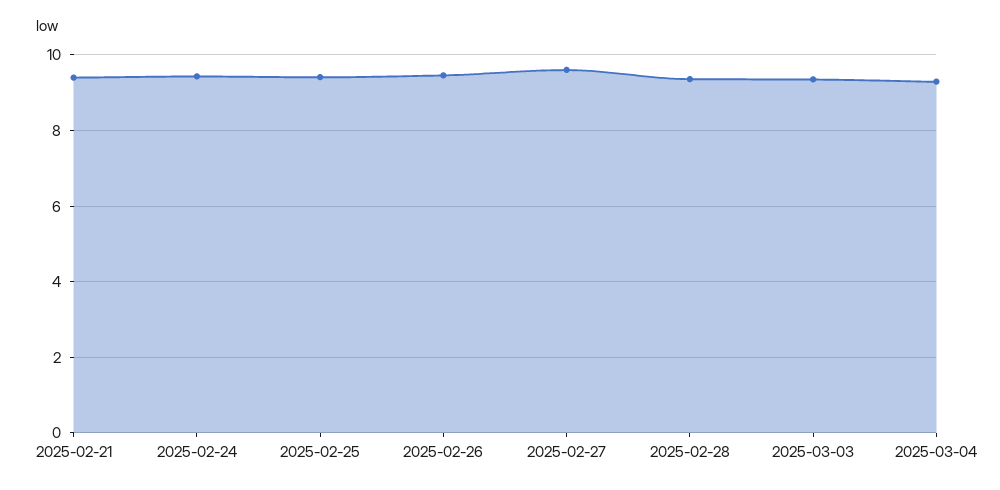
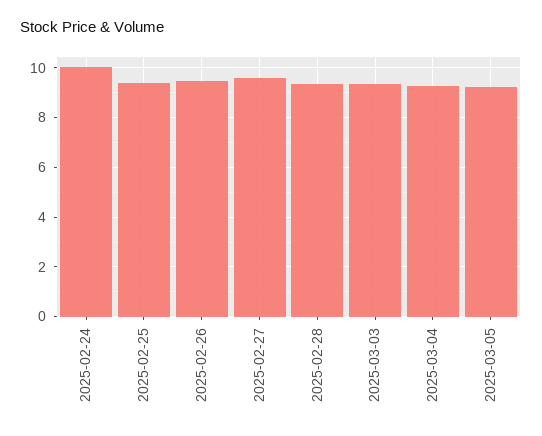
2025-02-21: 9.4 -> none
2025-02-24: 9.4 -> 10
2025-03-05: none -> 9.25

